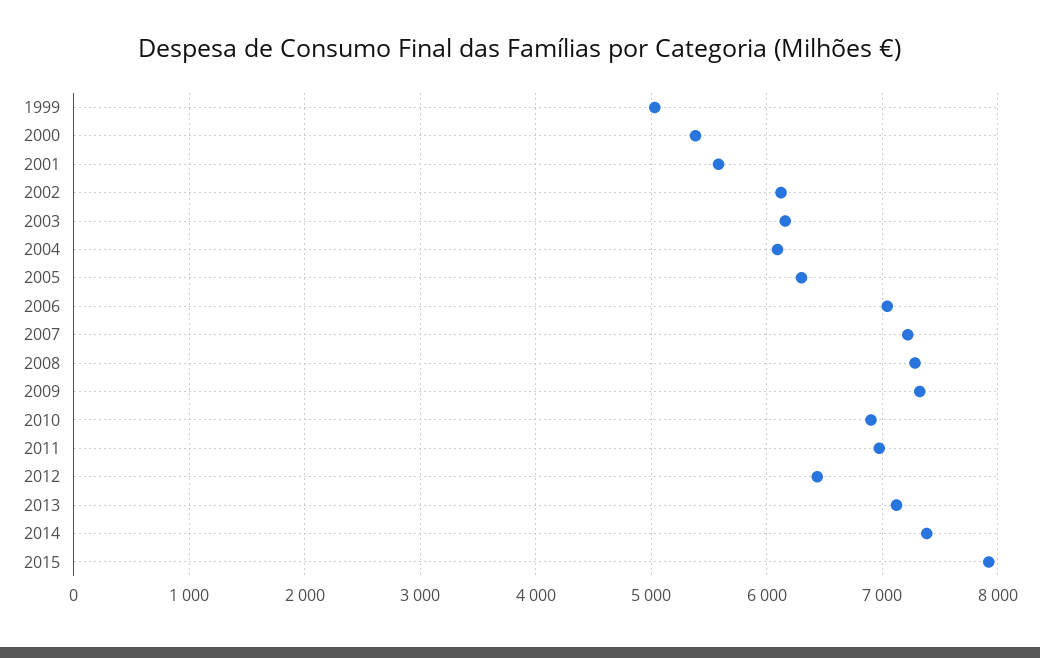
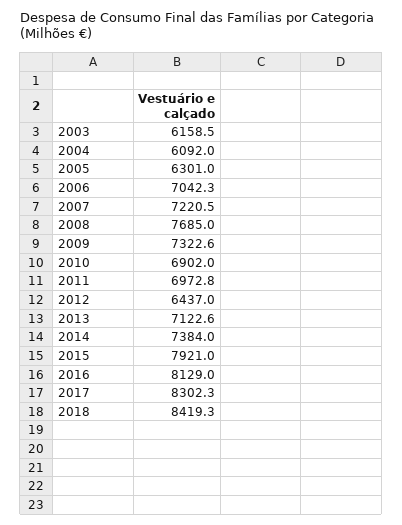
1999: 5000 -> none
2000: 5400 -> none
2001: 5600 -> none
2002: 6100 -> none
2008: 7300 -> 7685
2016: none -> 8129
2017: none -> 8302.3
2018: none -> 8419.3

